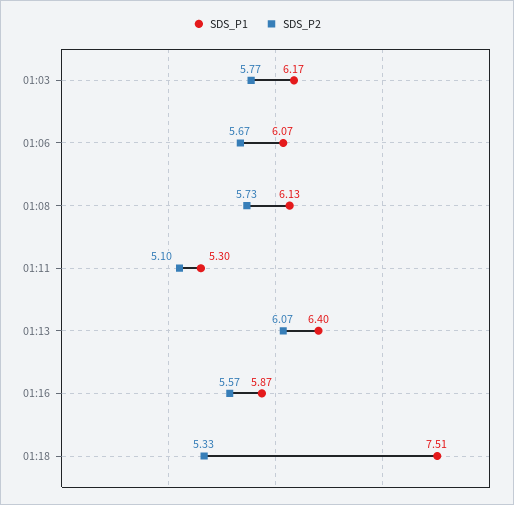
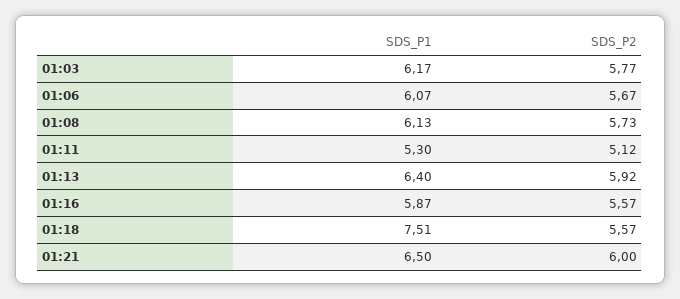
SDS_P2, 01:11: 5.1 -> 5.12
SDS_P2, 01:13: 6.07 -> 5.92
SDS_P2, 01:18: 5.33 -> 5.57
SDS_P1, 01:21: none -> 6.5
SDS_P2, 01:21: none -> 6

